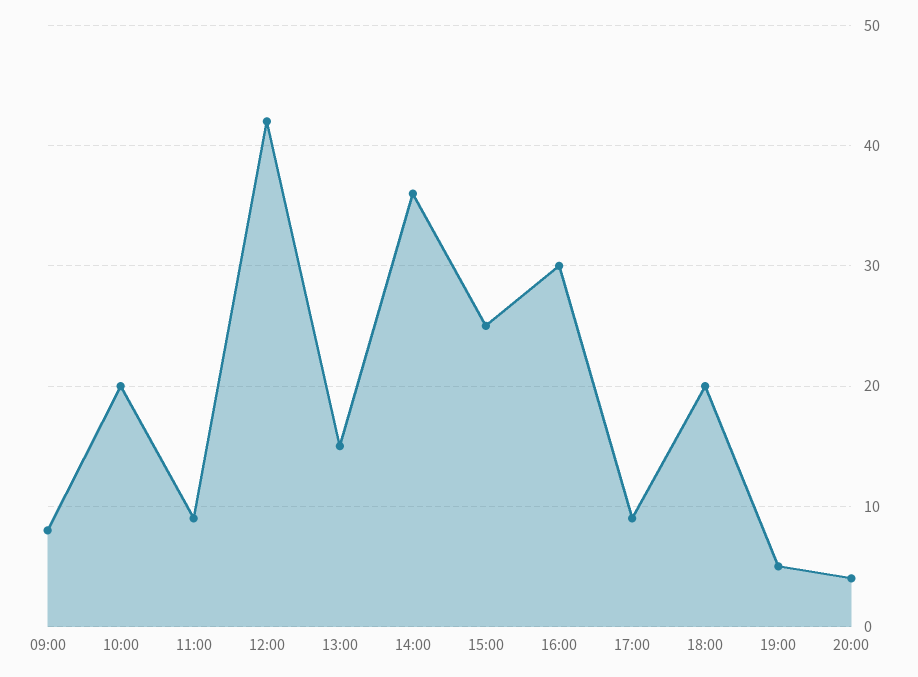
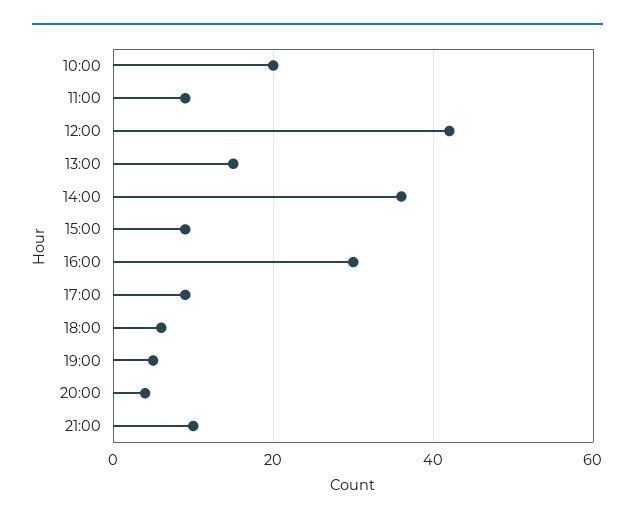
09:00: 8 -> none
15:00: 25 -> 10
18:00: 20 -> 5
21:00: none -> 10

